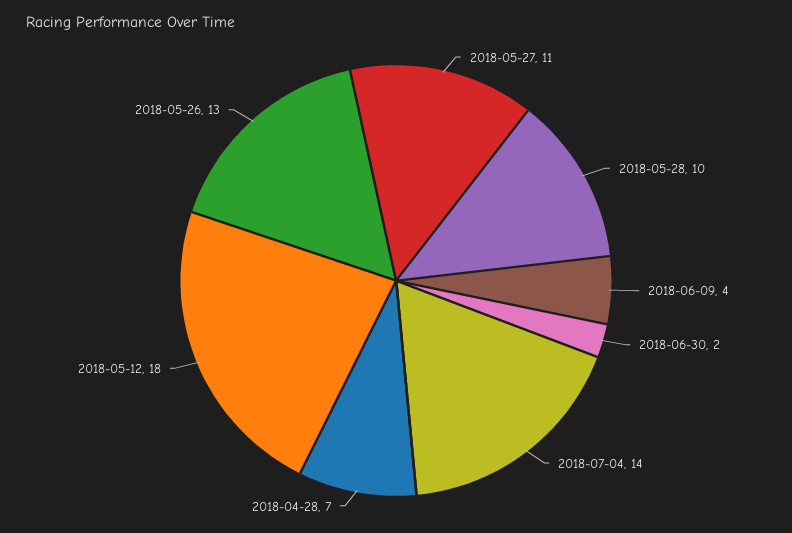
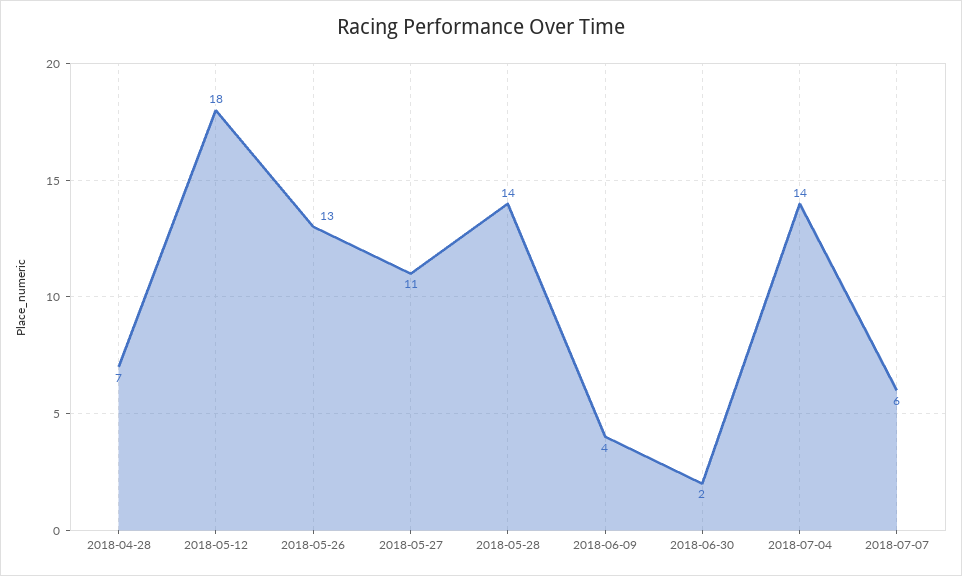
2018-05-28: 10 -> 14
2018-07-07: none -> 6

